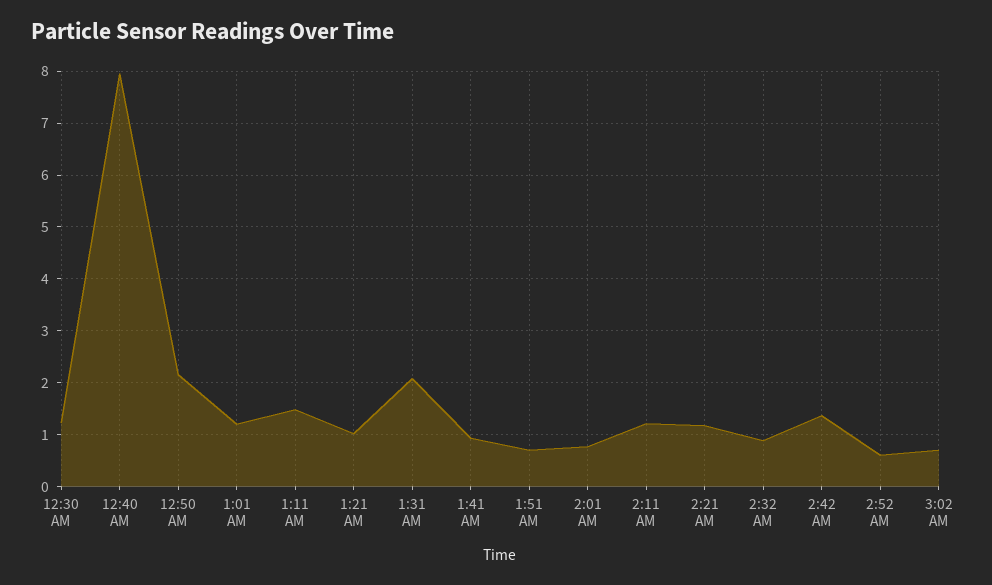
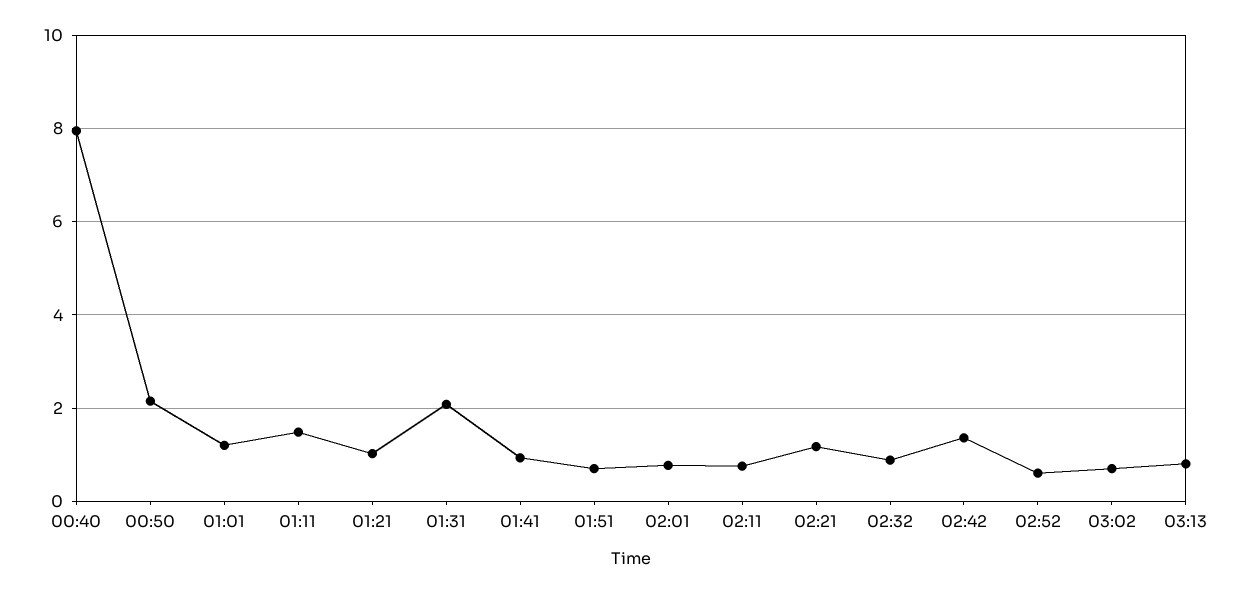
12:30 AM: 1.2 -> none
2:11 AM: 1.2 -> 0.8
03:13: none -> 0.8

